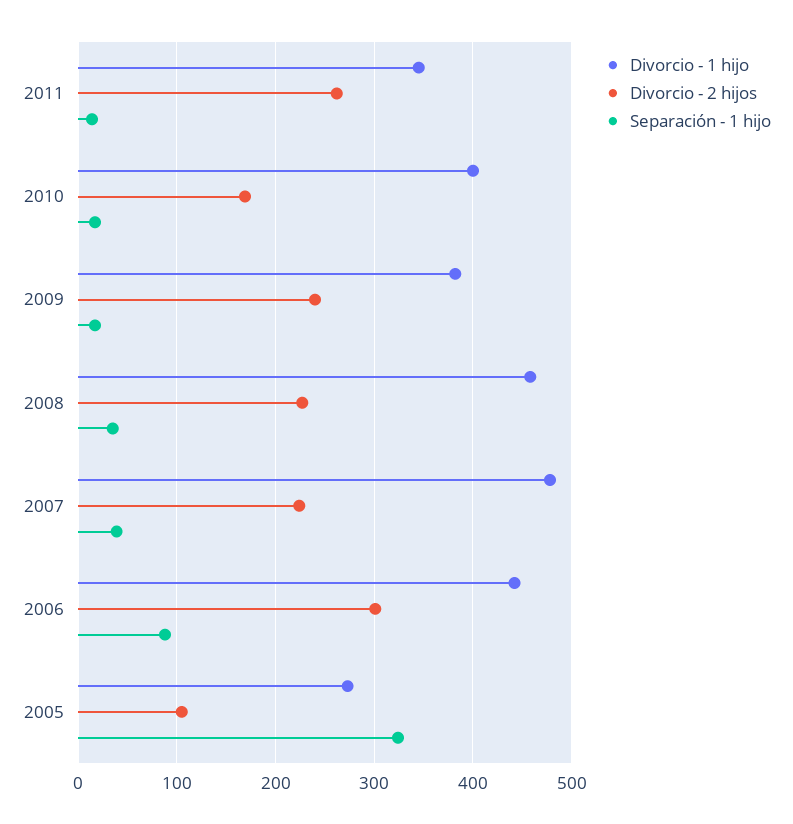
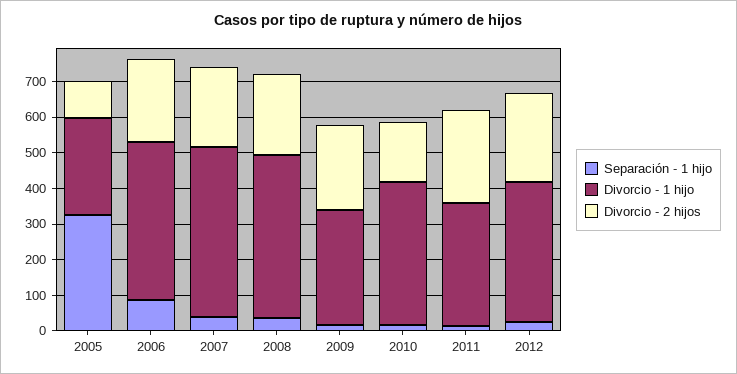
Divorcio - 1 hijo, 2009: 380 -> 325
Divorcio - 2 hijos, 2006: 300 -> 225
Separación - 1 hijo, 2012: none -> 25
Divorcio - 1 hijo, 2012: none -> 400
Divorcio - 2 hijos, 2012: none -> 250

